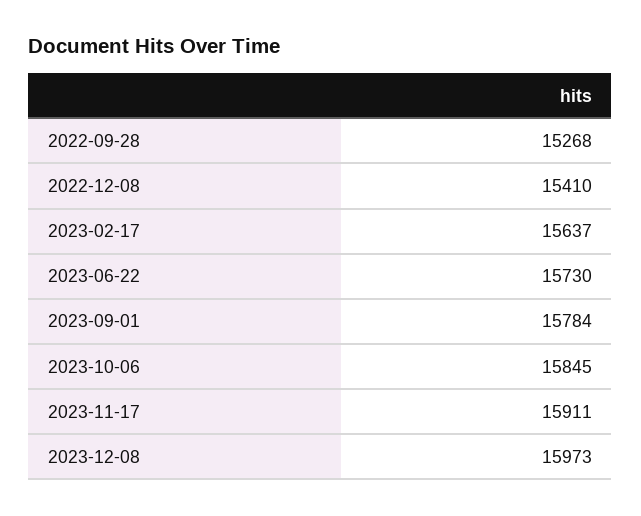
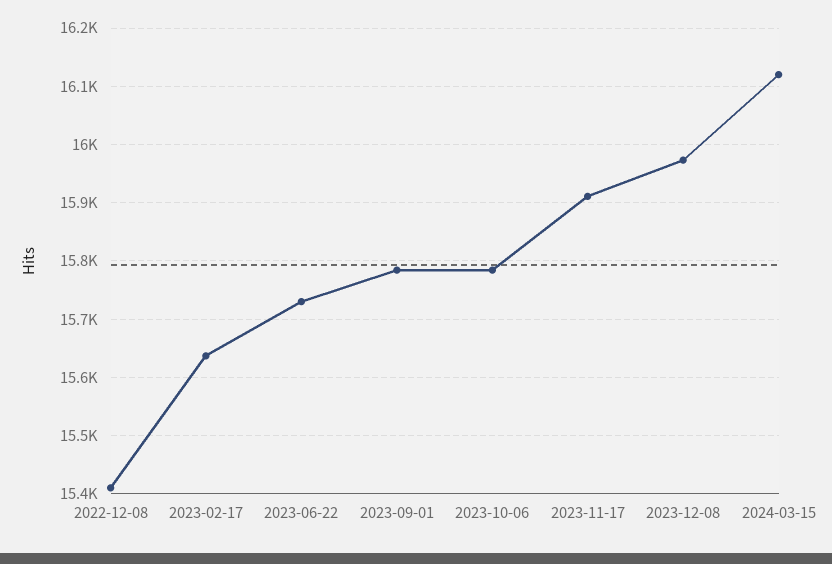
2022-09-28: 15268 -> none
2023-10-06: 15845 -> 15780
2024-03-15: none -> 16120

